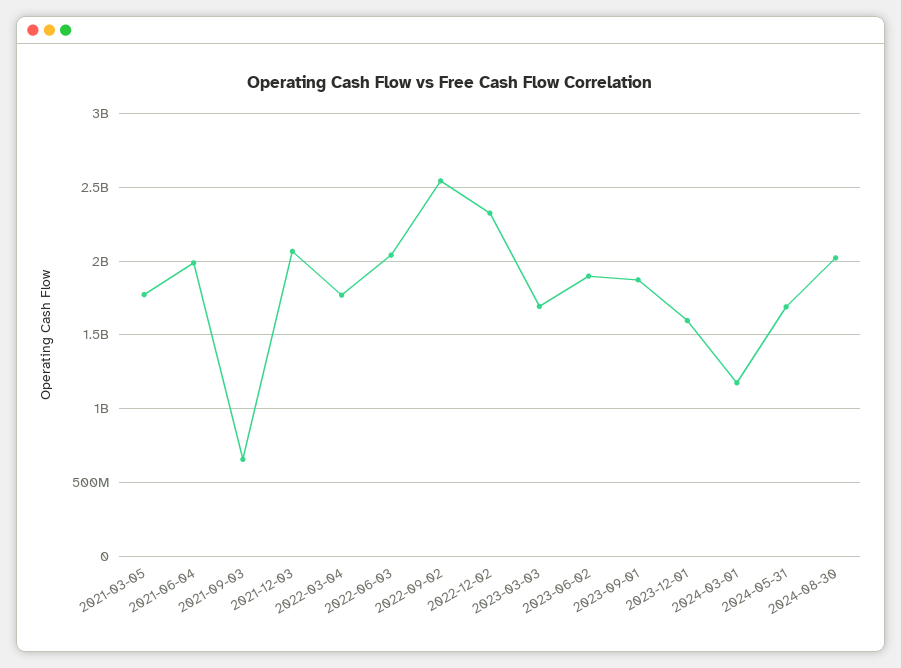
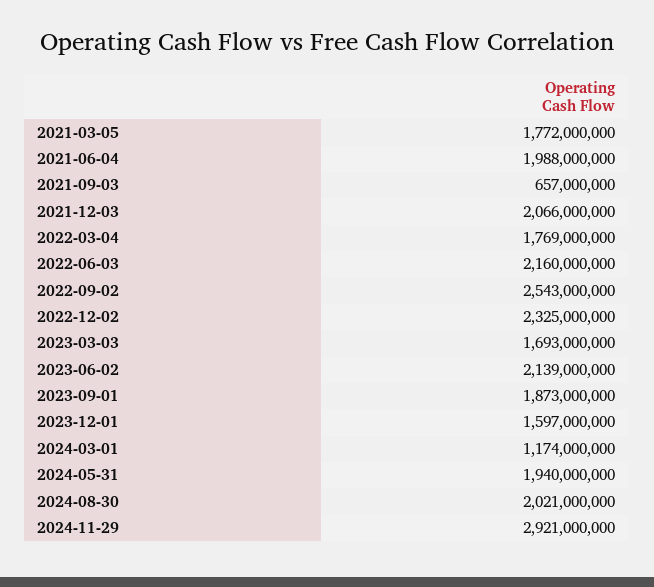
2022-06-03: 2050000000 -> 2160000000
2023-06-02: 1900000000 -> 2139000000
2024-05-31: 1700000000 -> 1940000000
2024-11-29: none -> 2921000000

